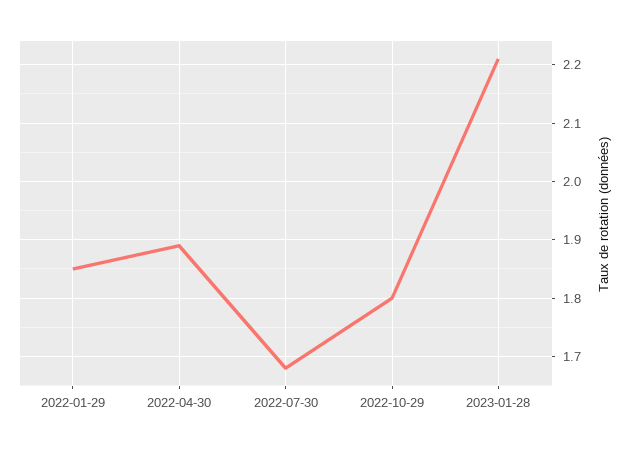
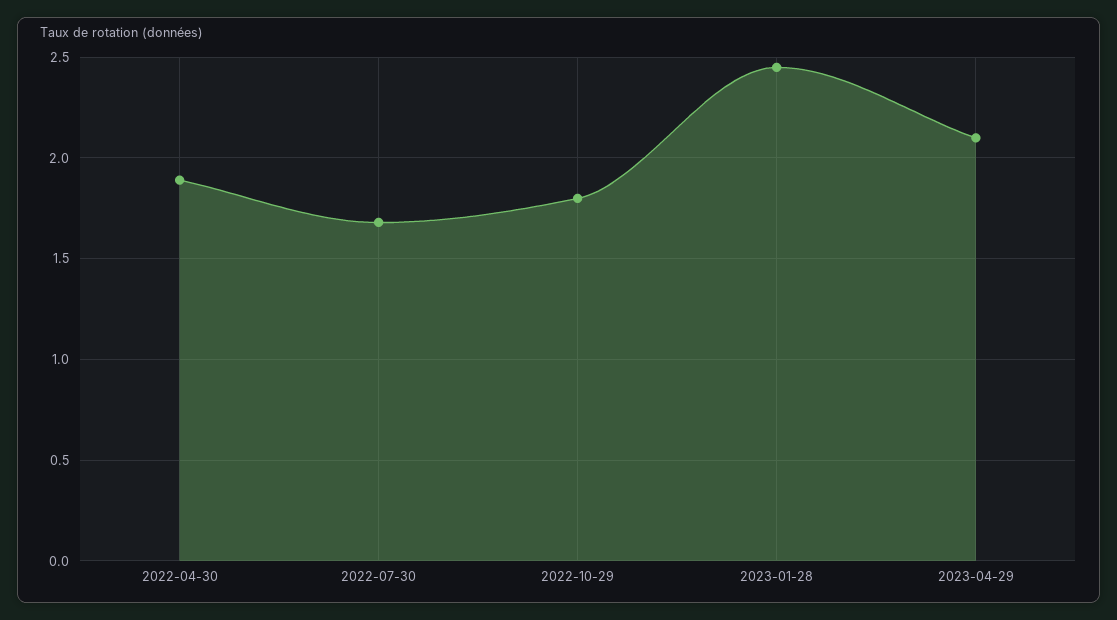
2022-01-29: 1.85 -> none
2023-01-28: 2.2 -> 2.45
2023-04-29: none -> 2.1

